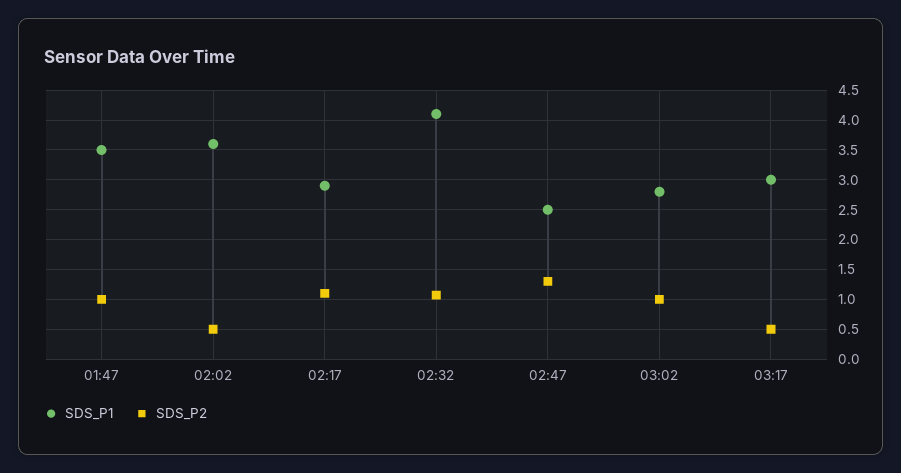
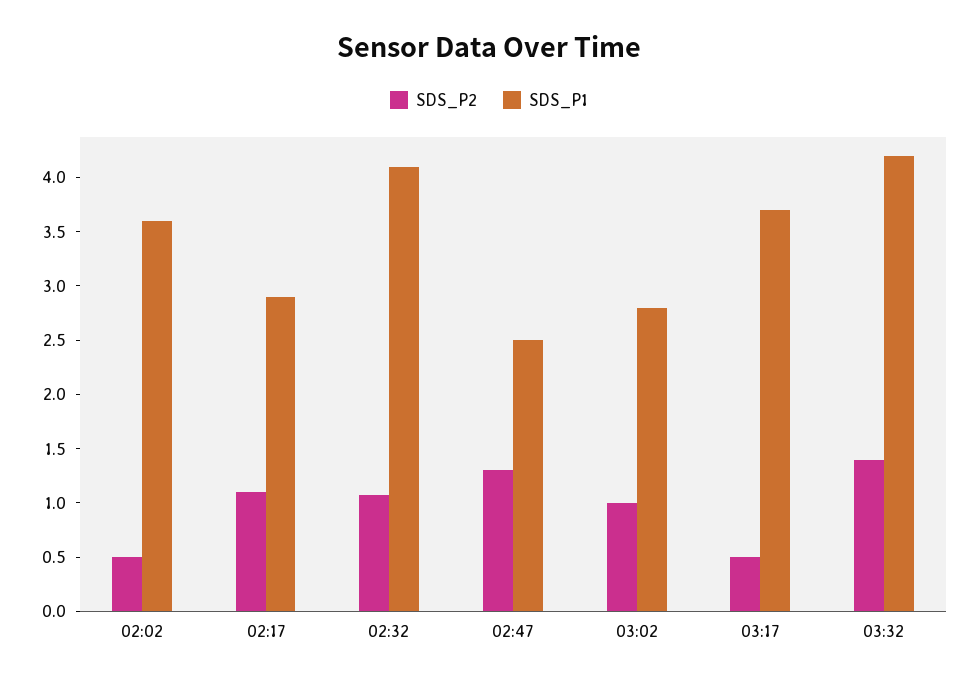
SDS_P1, 01:47: 3.5 -> none
SDS_P2, 01:47: 1 -> none
SDS_P1, 03:17: 3 -> 3.7
SDS_P2, 03:32: none -> 1.4
SDS_P1, 03:32: none -> 4.2

